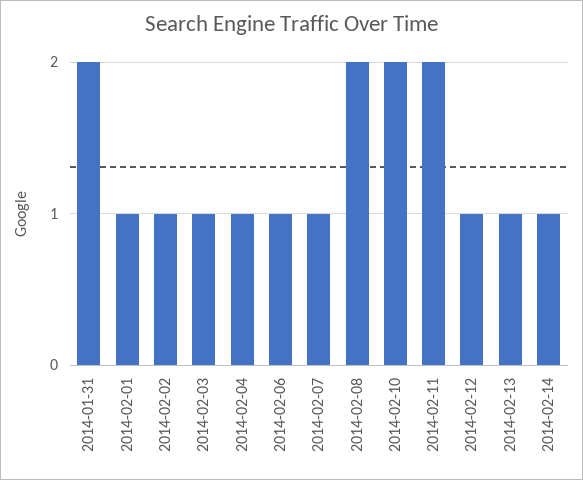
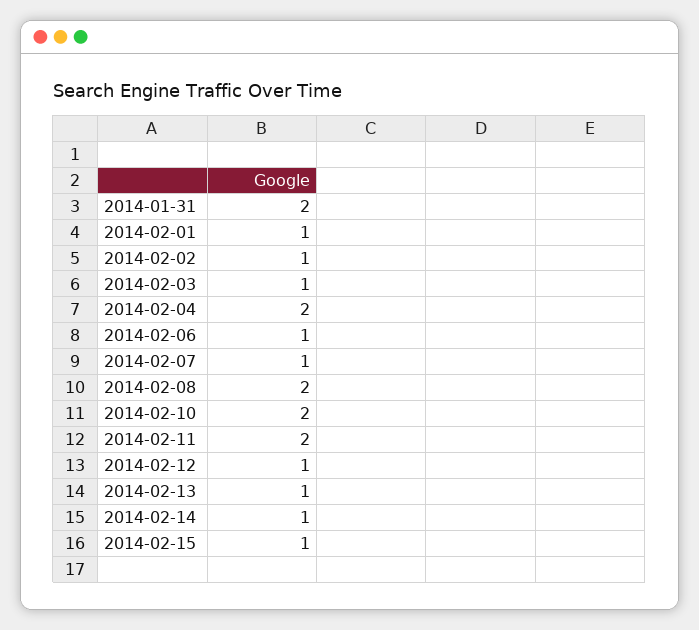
2014-02-04: 1 -> 2
2014-02-15: none -> 1

